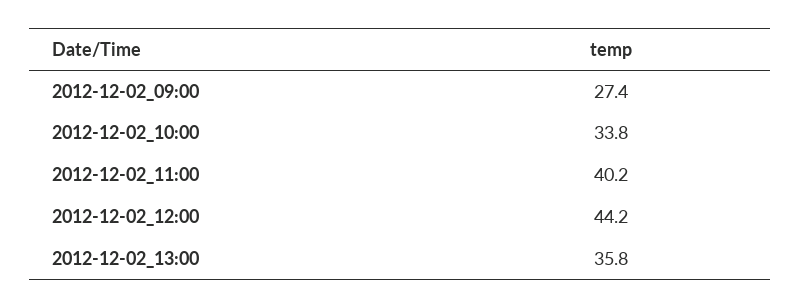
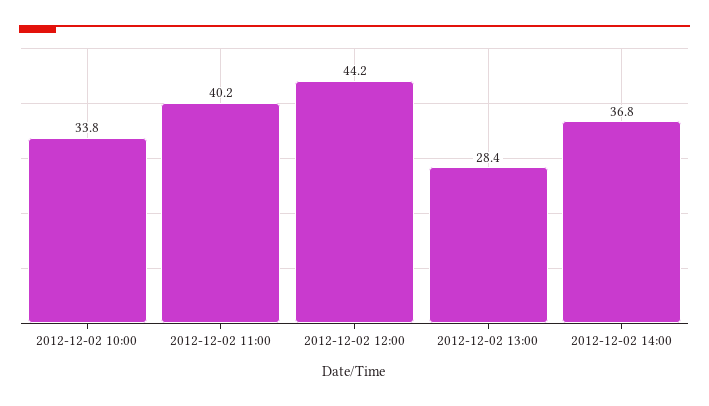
2012-12-02_09:00: 27.4 -> none
2012-12-02_13:00: 35.8 -> 28.4
2012-12-02 14:00: none -> 36.8

